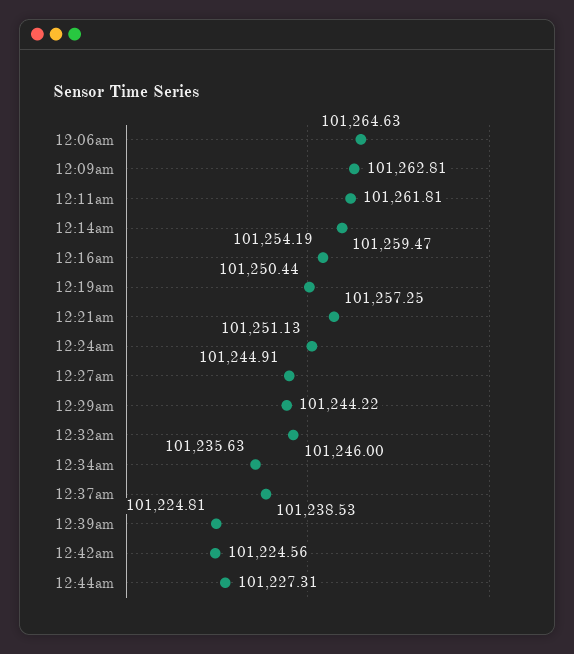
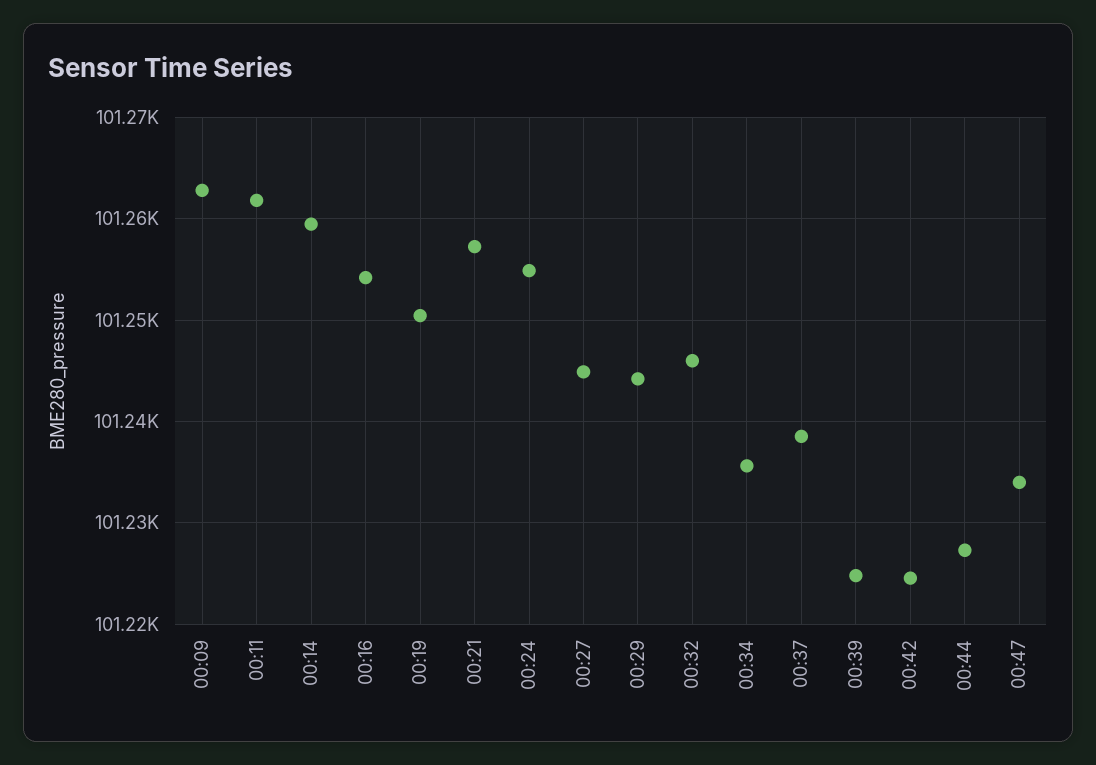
12:06am: 101264.63 -> none
12:24am: 101251.13 -> 101255
00:47: none -> 101234

